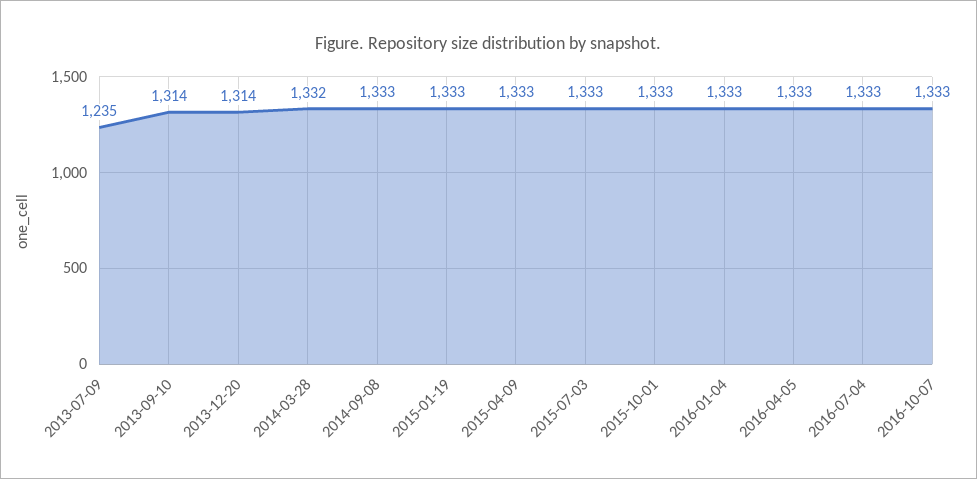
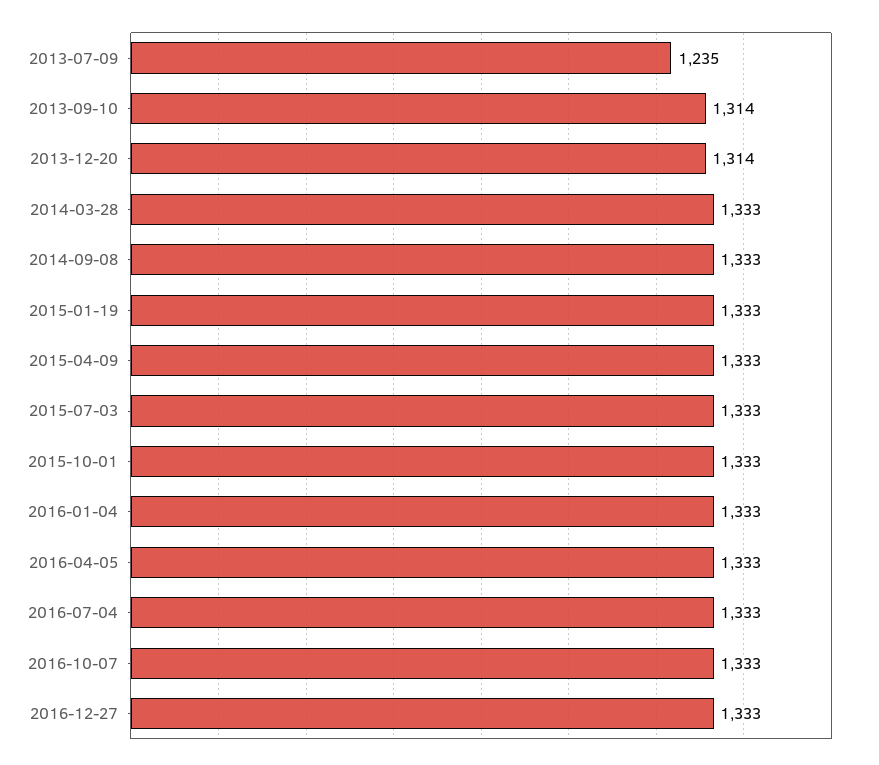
2014-03-28: 1332 -> 1333
2016-12-27: none -> 1333

